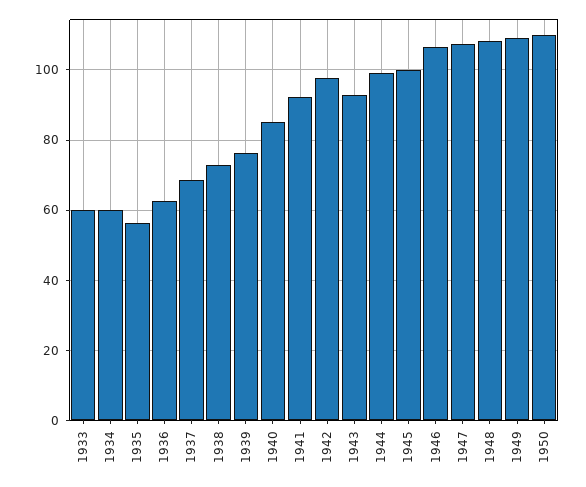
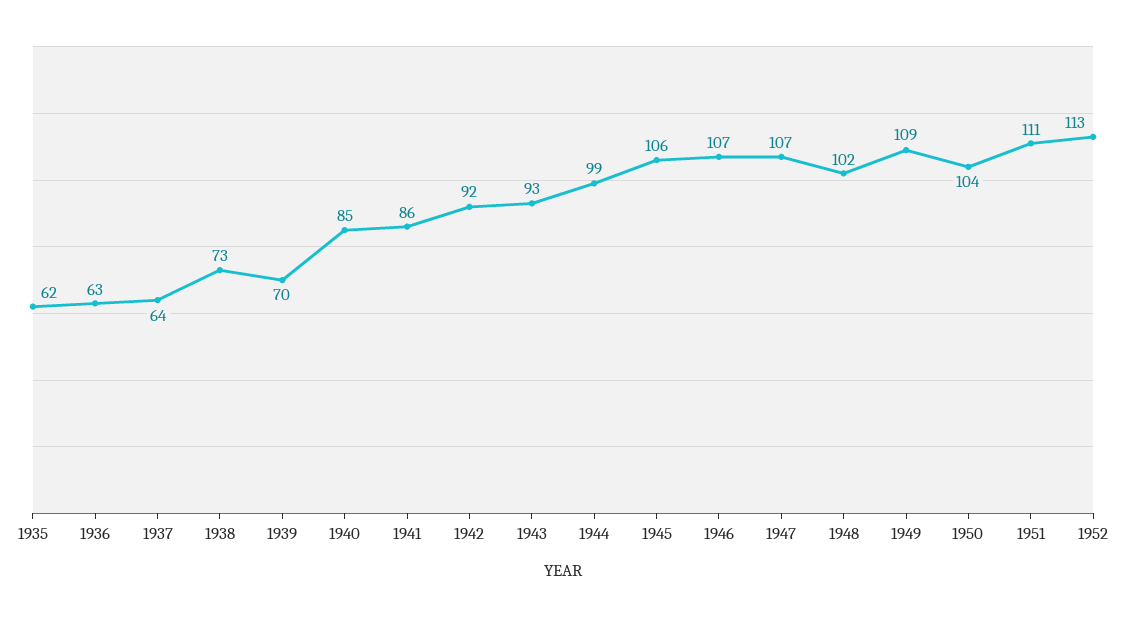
1933: 60 -> none
1934: 60 -> none
1935: 56 -> 62
1937: 68 -> 64
1939: 76 -> 70
1941: 92 -> 86
1942: 98 -> 92
1945: 100 -> 106
1948: 108 -> 102
1950: 110 -> 104
1951: none -> 111
1952: none -> 113

